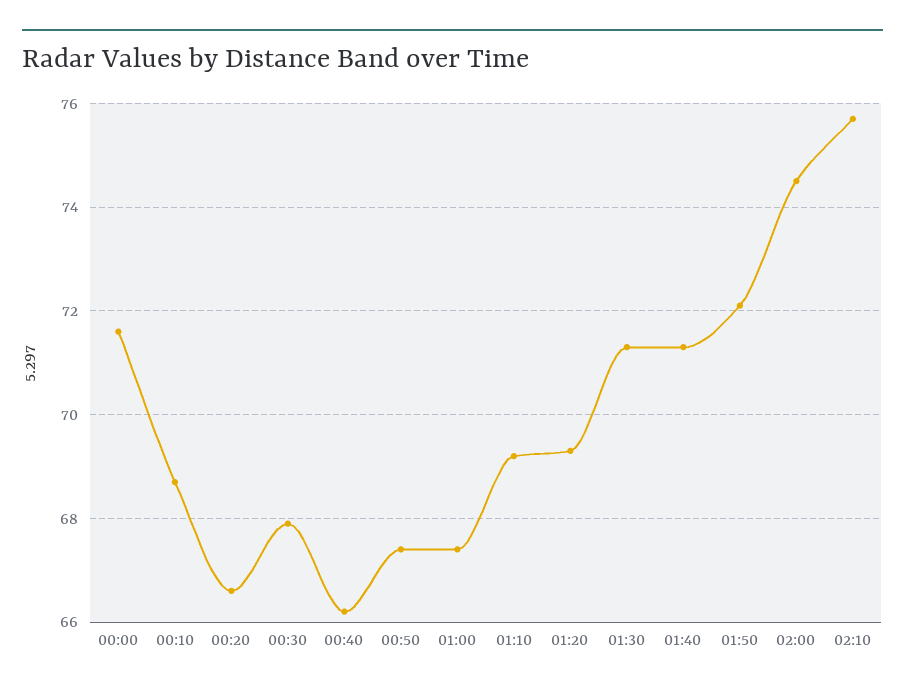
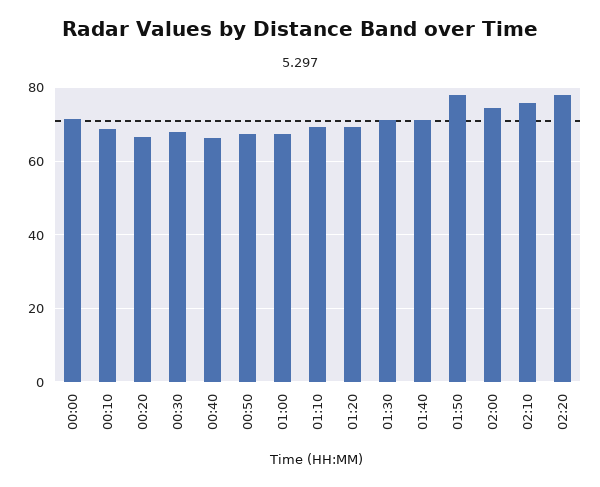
01:50: 72 -> 78
02:20: none -> 78

